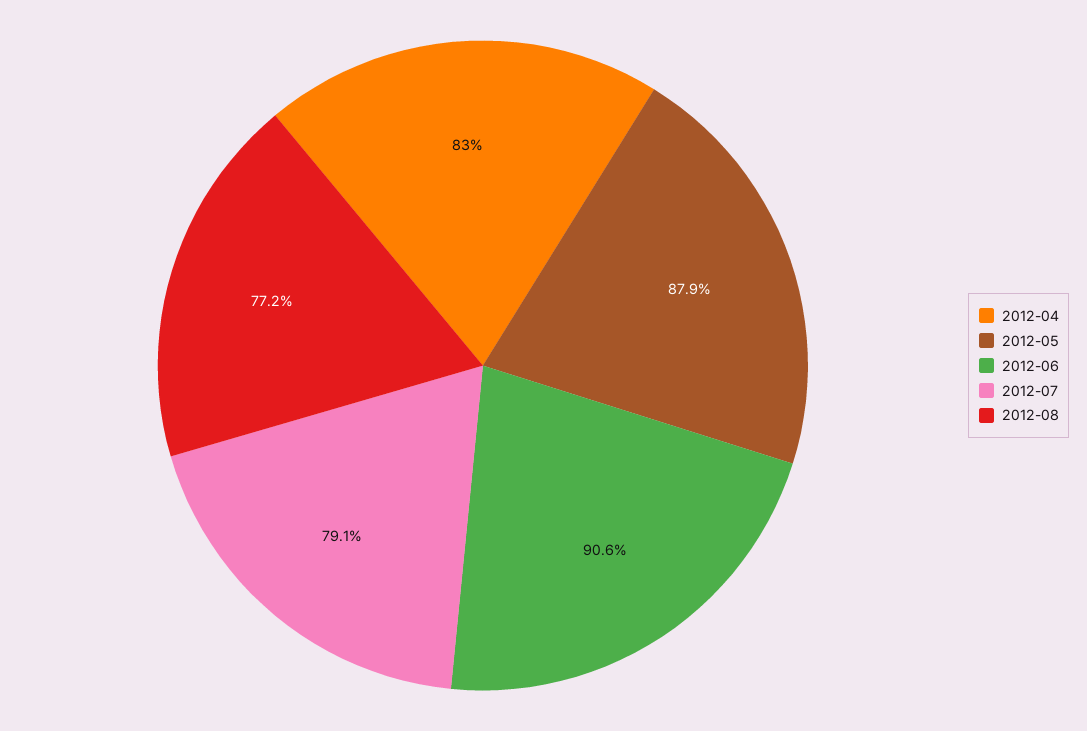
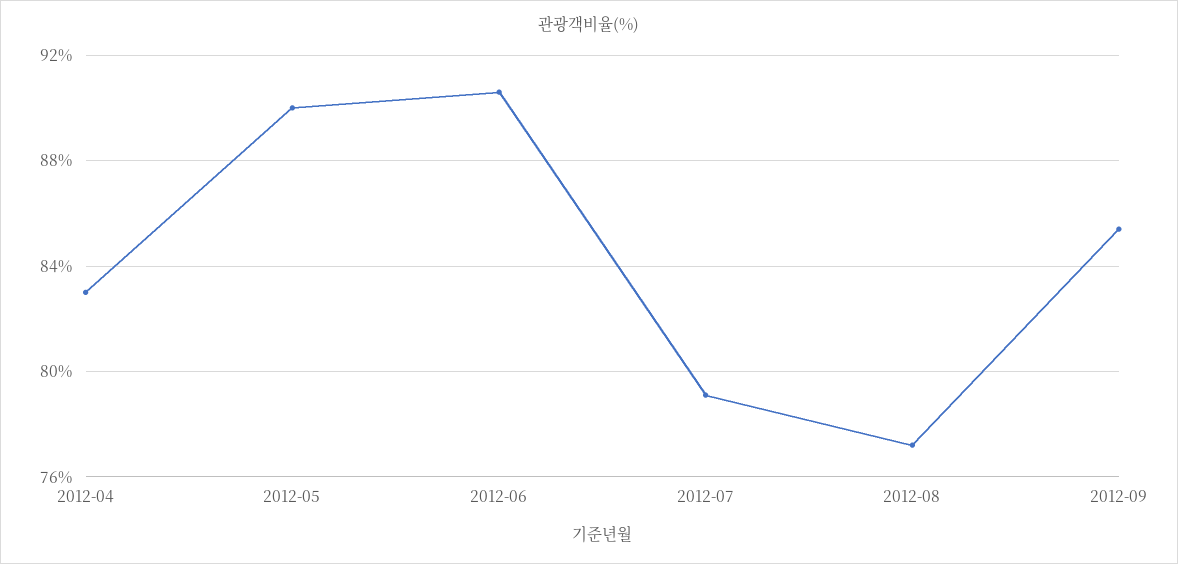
2012-05: 87.9 -> 90
2012-09: none -> 85.5

